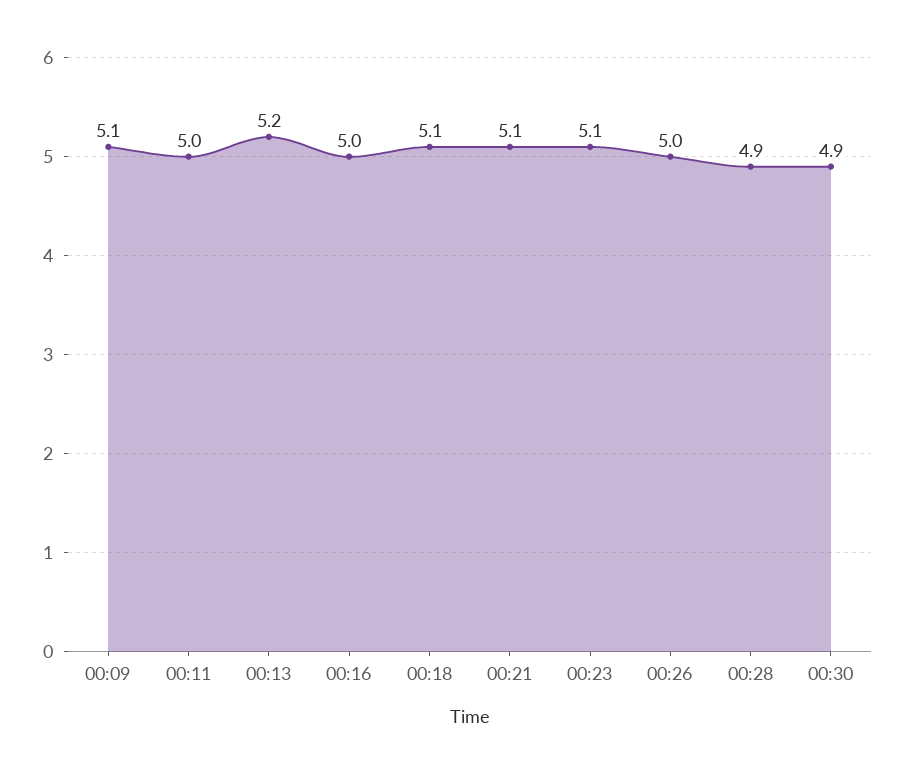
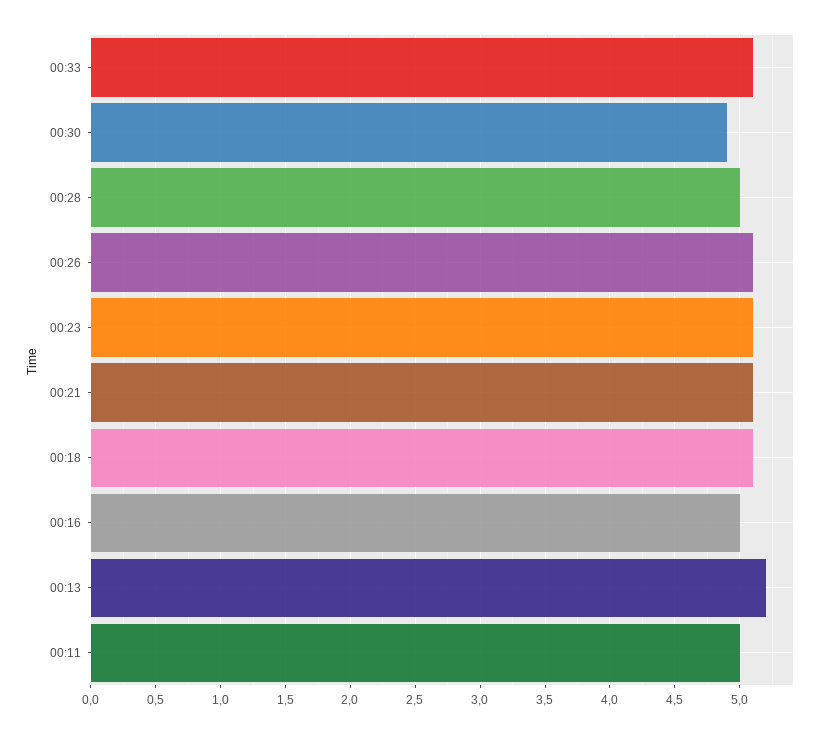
00:09: 5.1 -> none
00:26: 5 -> 5.1
00:28: 4.9 -> 5
00:33: none -> 5.1

